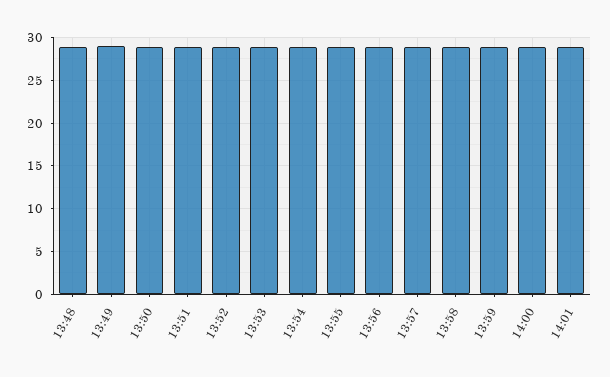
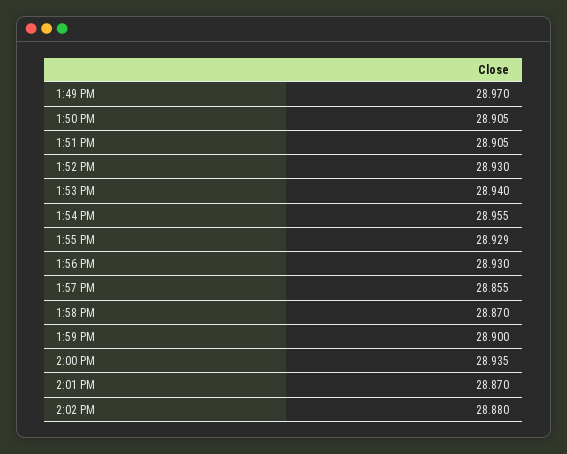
13:48: 29 -> none
2:02 PM: none -> 28.88

